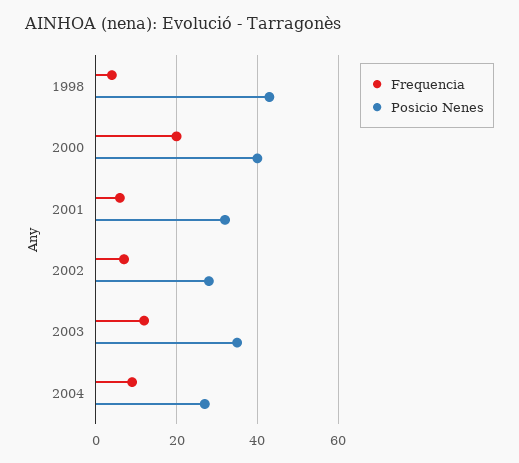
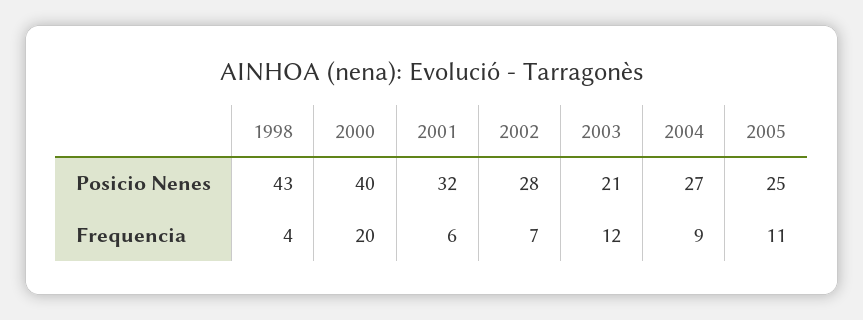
Posicio Nenes, 2003: 35 -> 21
Posicio Nenes, 2005: none -> 25
Frequencia, 2005: none -> 11

